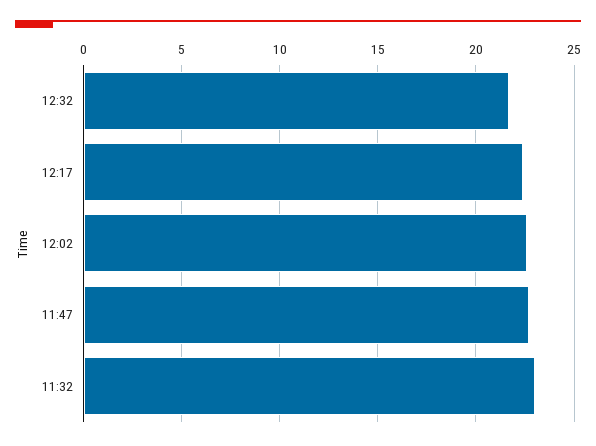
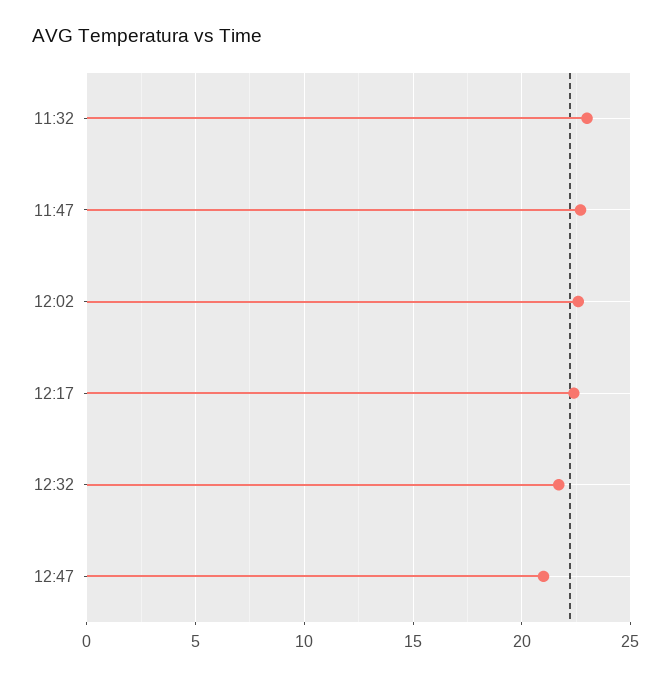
12:47: none -> 21

